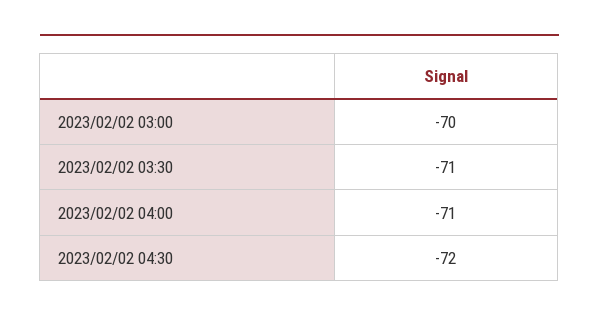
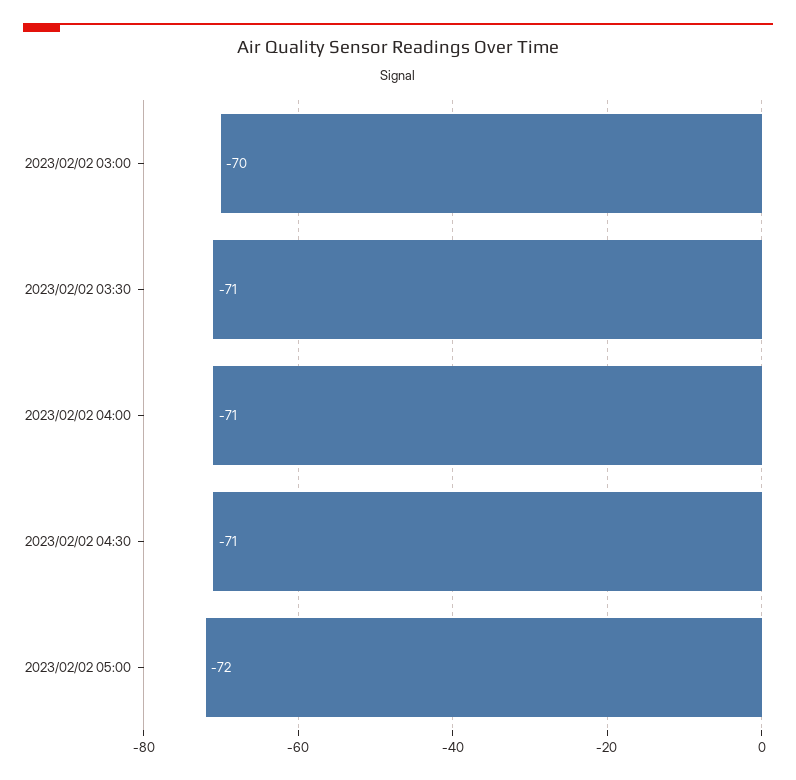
2023/02/02 04:30: -72 -> -71
2023/02/02 05:00: none -> -72

